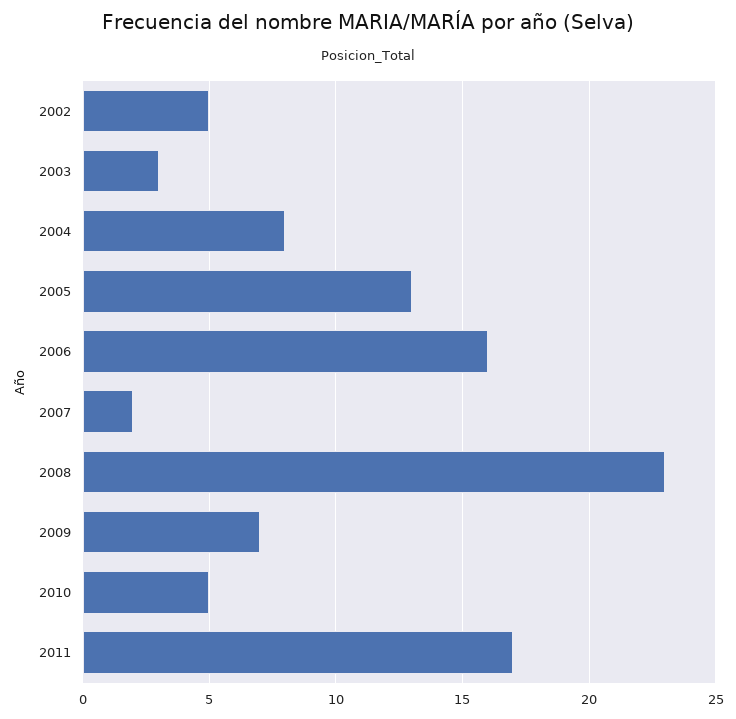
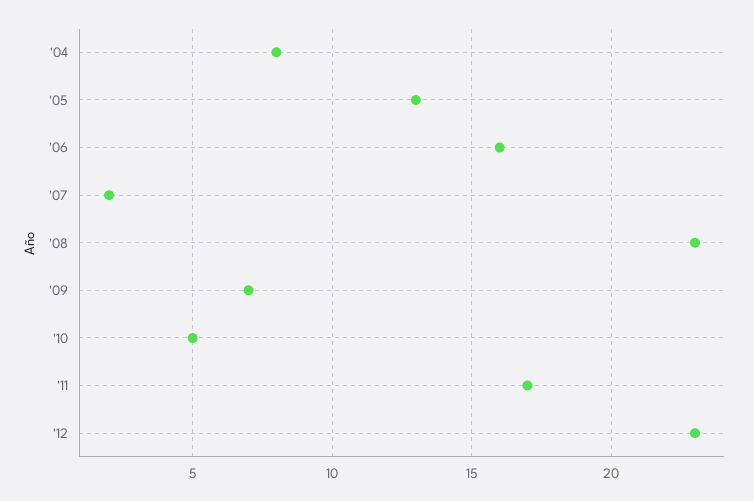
2002: 5 -> none
2003: 3 -> none
'12: none -> 23

